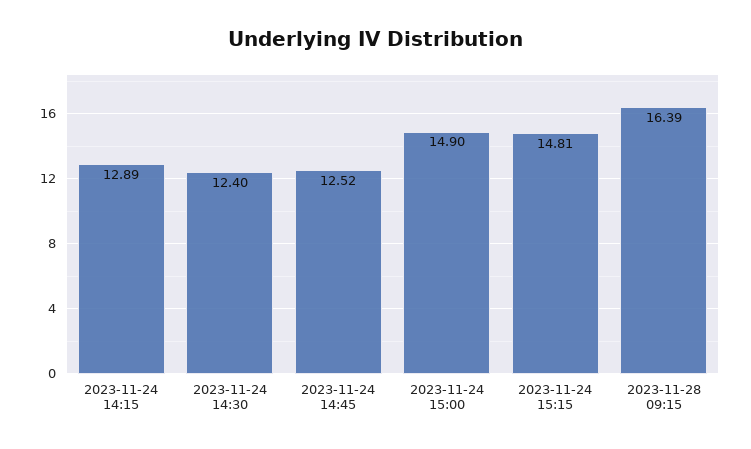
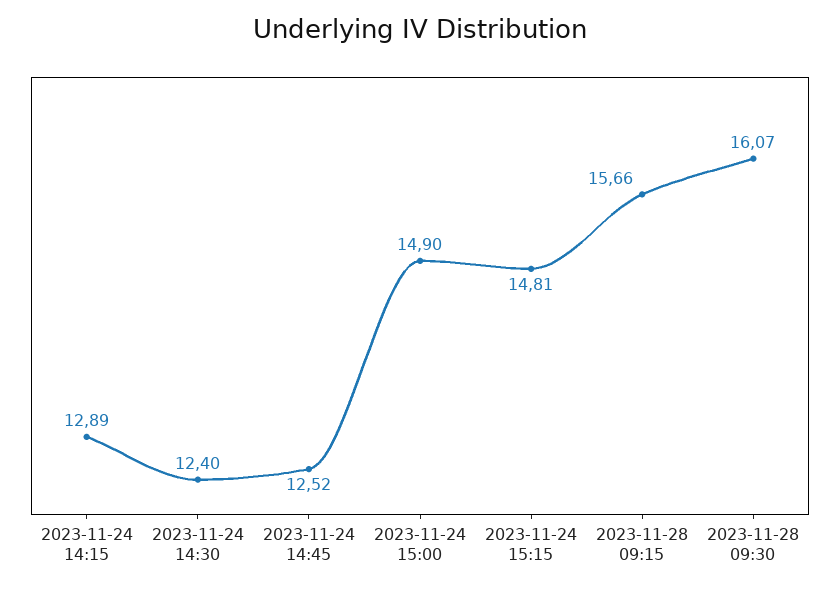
2023-11-28 09:15: 16.39 -> 15.66
2023-11-28 09:30: none -> 16.07

